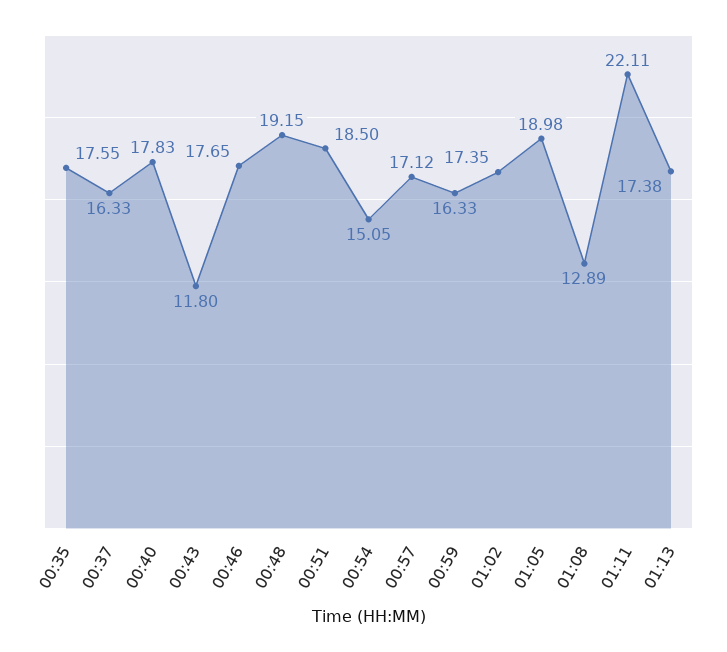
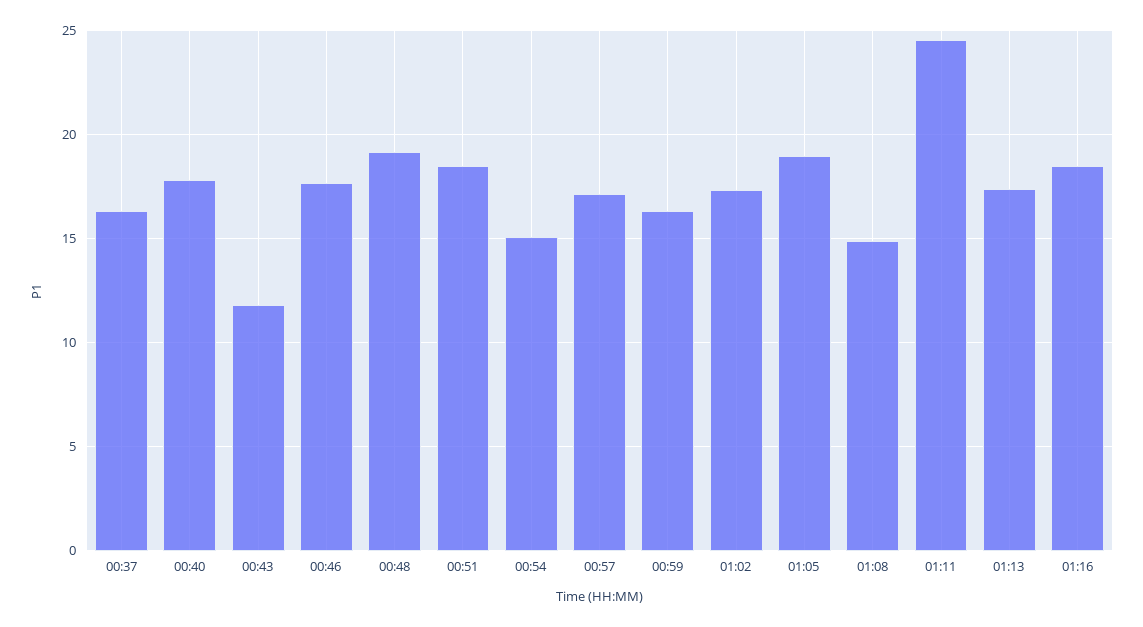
00:35: 17.55 -> none
01:08: 12.89 -> 15
01:11: 22.11 -> 24.5
01:16: none -> 18.5

